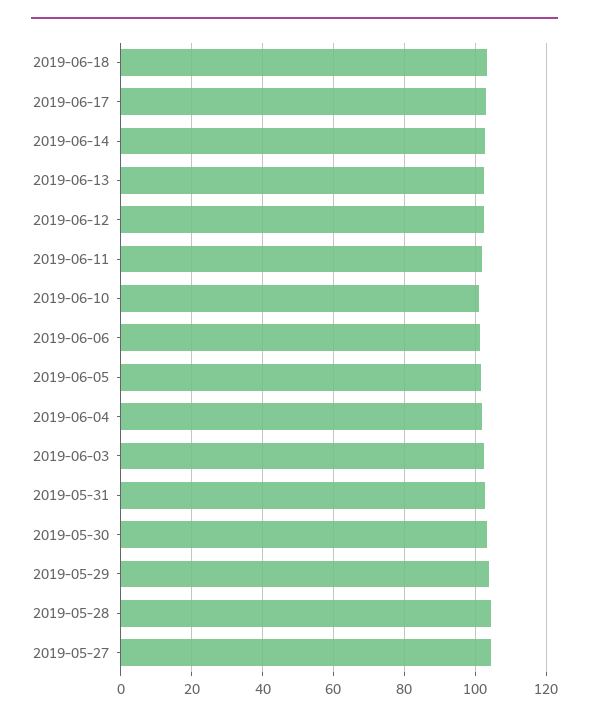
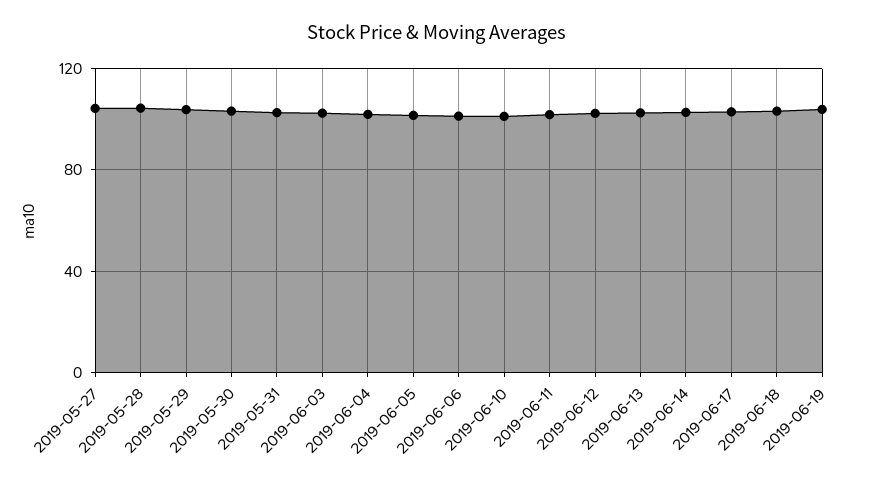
2019-06-19: none -> 105

